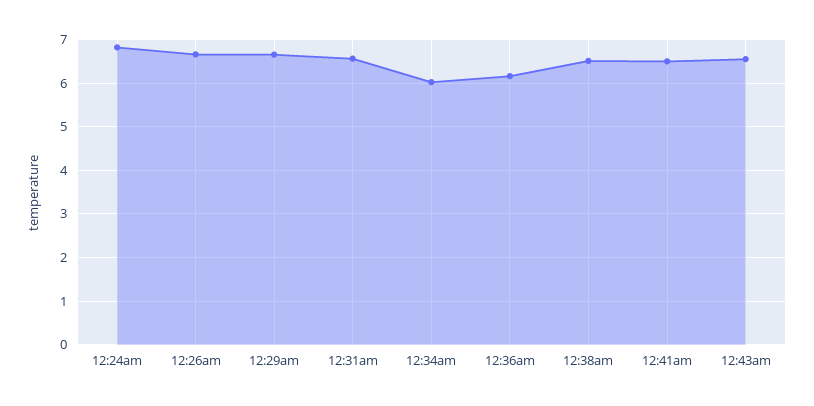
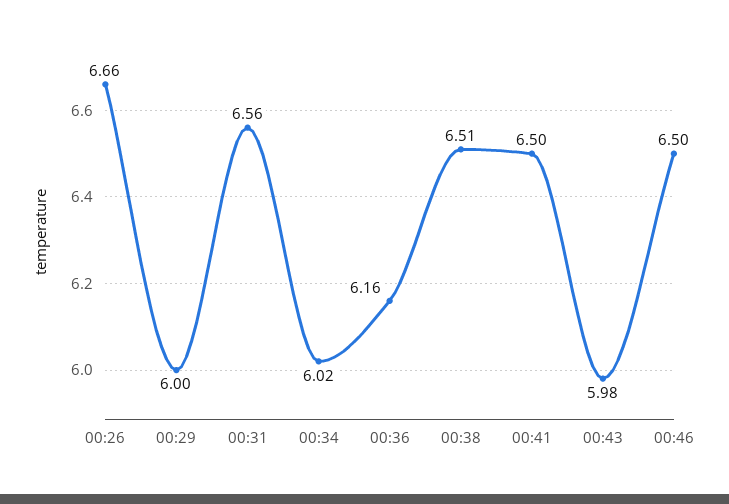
12:24am: 6.8 -> none
12:29am: 6.6 -> 6
12:43am: 6.6 -> 5.98
00:46: none -> 6.5

